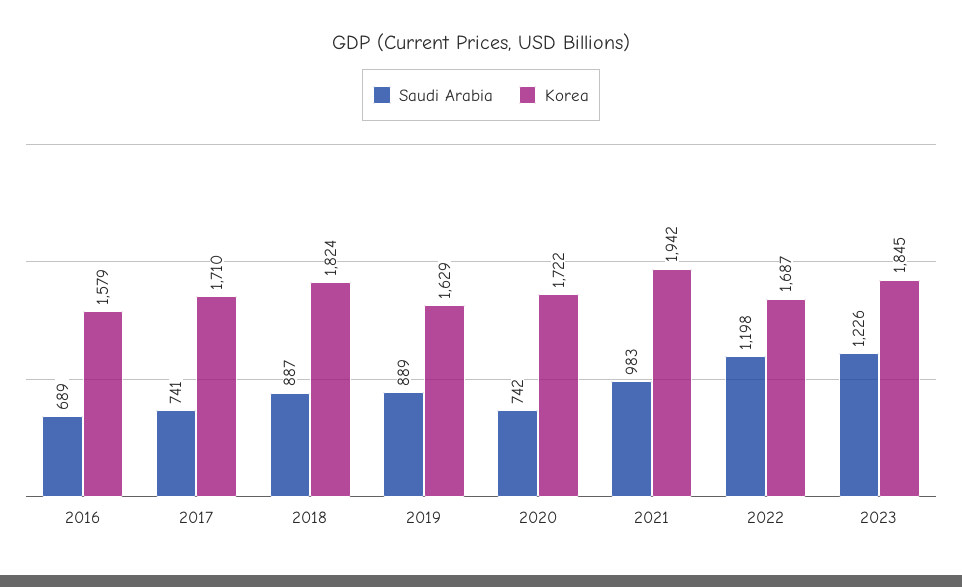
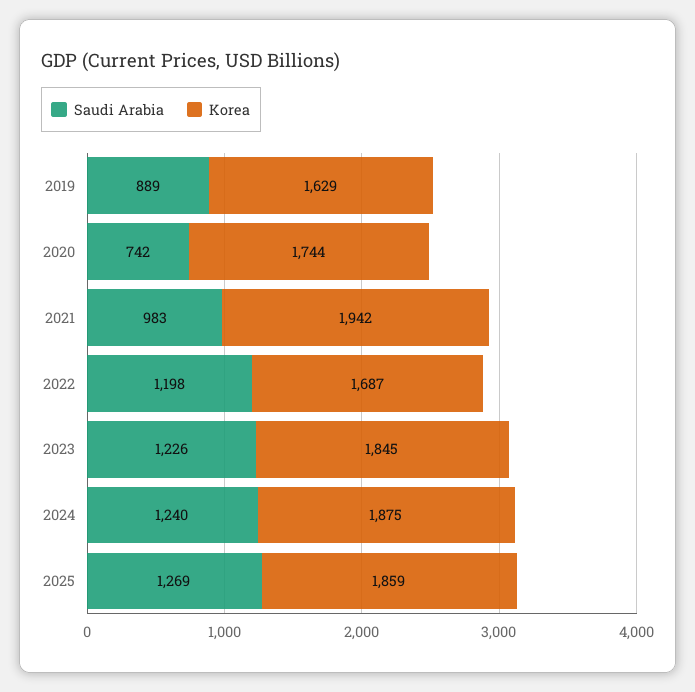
Saudi Arabia, 2016: 689 -> none
Korea, 2016: 1579 -> none
Saudi Arabia, 2017: 741 -> none
Korea, 2017: 1710 -> none
Saudi Arabia, 2018: 887 -> none
Korea, 2018: 1824 -> none
Korea, 2020: 1722 -> 1744
Saudi Arabia, 2024: none -> 1240
Korea, 2024: none -> 1875
Saudi Arabia, 2025: none -> 1269
Korea, 2025: none -> 1859

